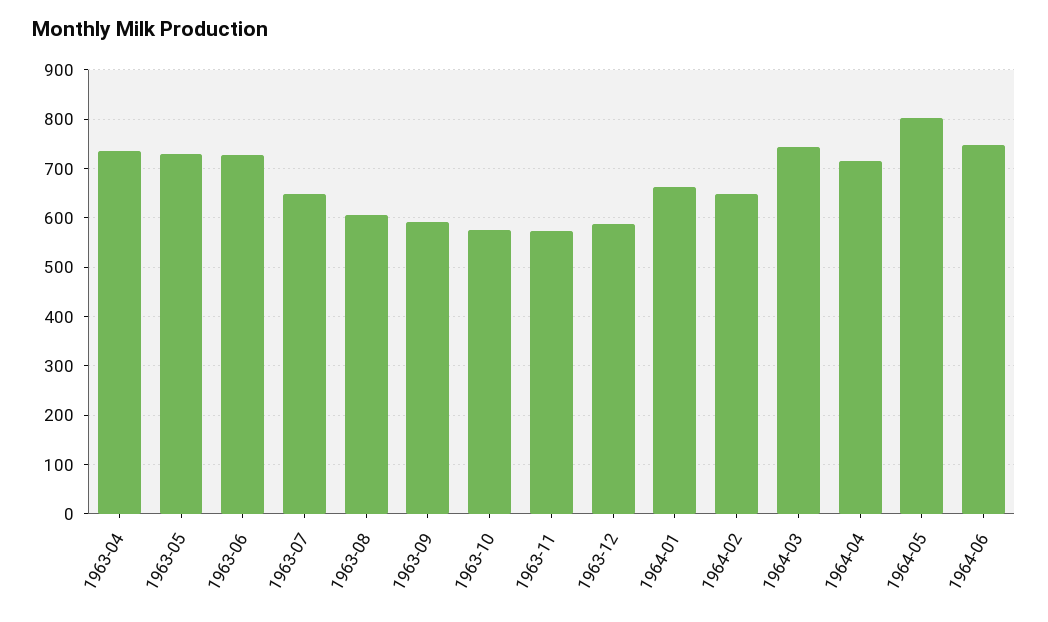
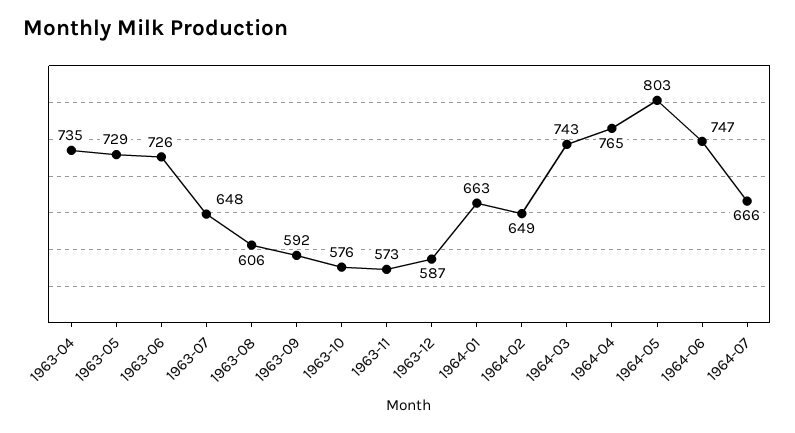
1964-04: 720 -> 765
1964-07: none -> 666

